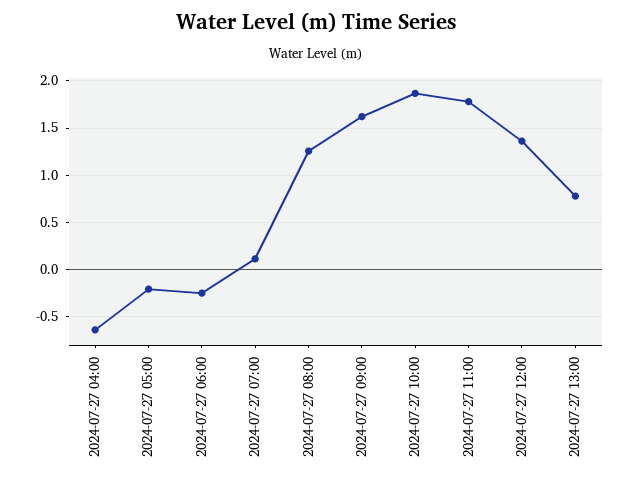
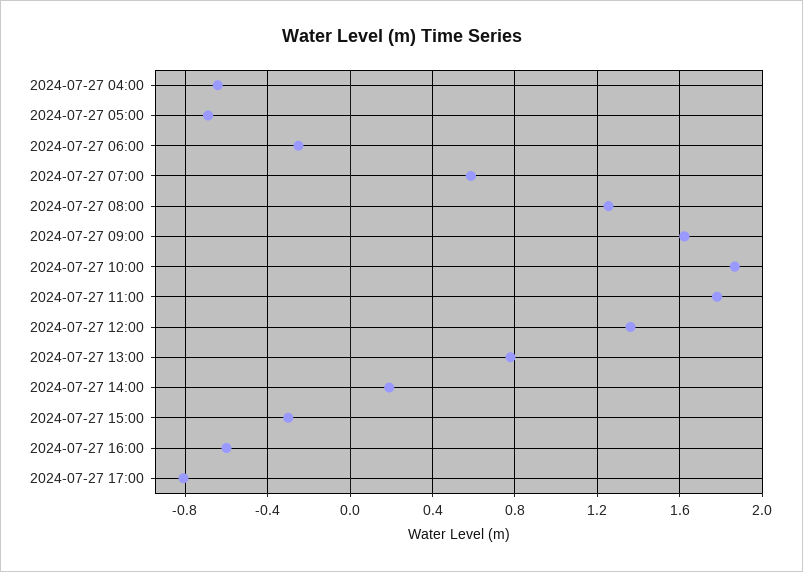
2024-07-27 05:00: -0.2 -> -0.7
2024-07-27 07:00: 0.1 -> 0.6
2024-07-27 14:00: none -> 0.2
2024-07-27 15:00: none -> -0.3
2024-07-27 16:00: none -> -0.6
2024-07-27 17:00: none -> -0.8

